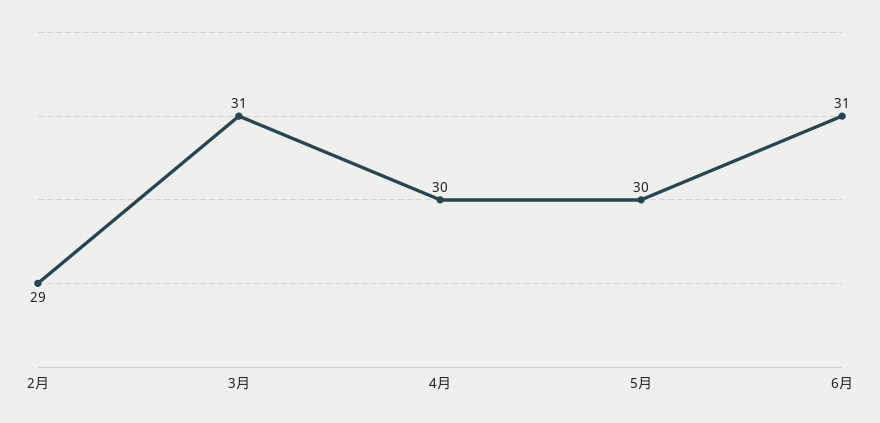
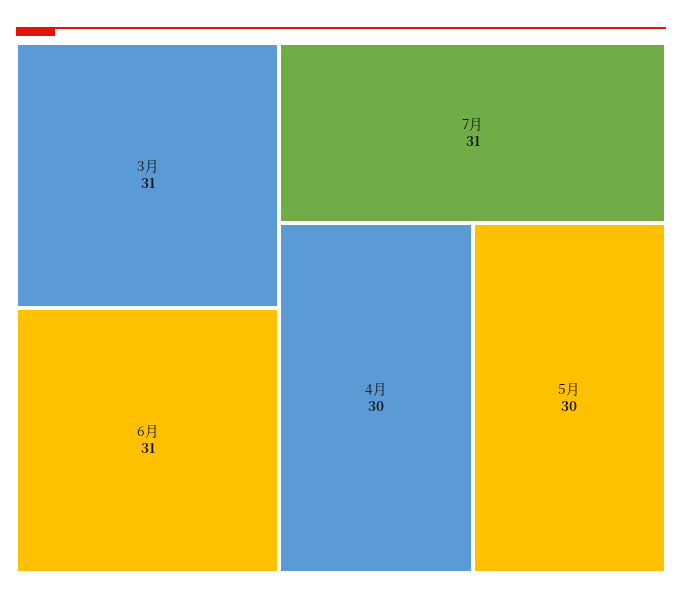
2月: 29 -> none
7月: none -> 31

